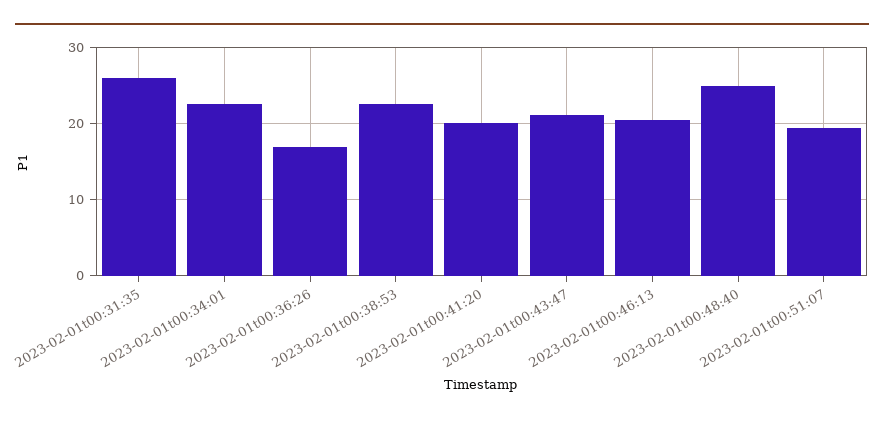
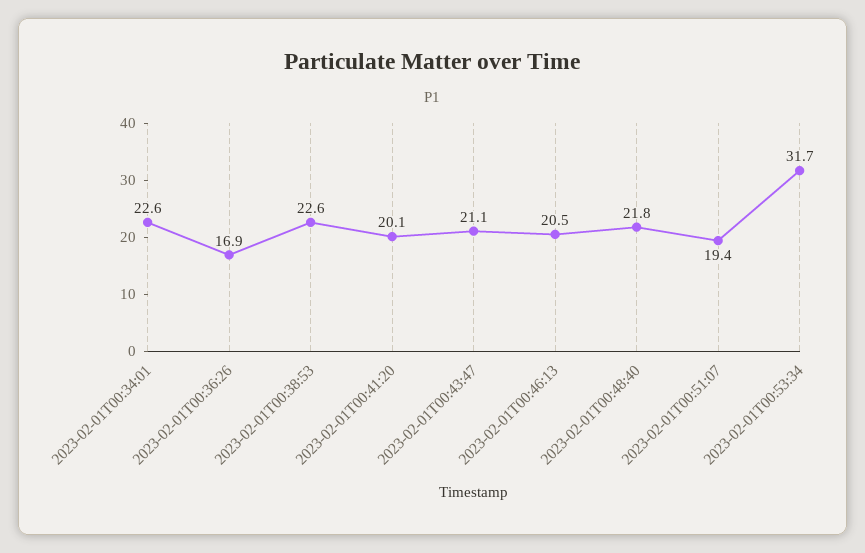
2023-02-01t00:31:35: 26 -> none
2023-02-01t00:48:40: 25 -> 21.8
2023-02-01T00:53:34: none -> 31.7

